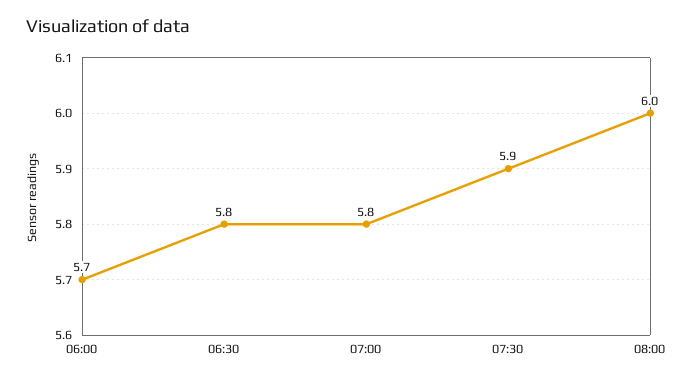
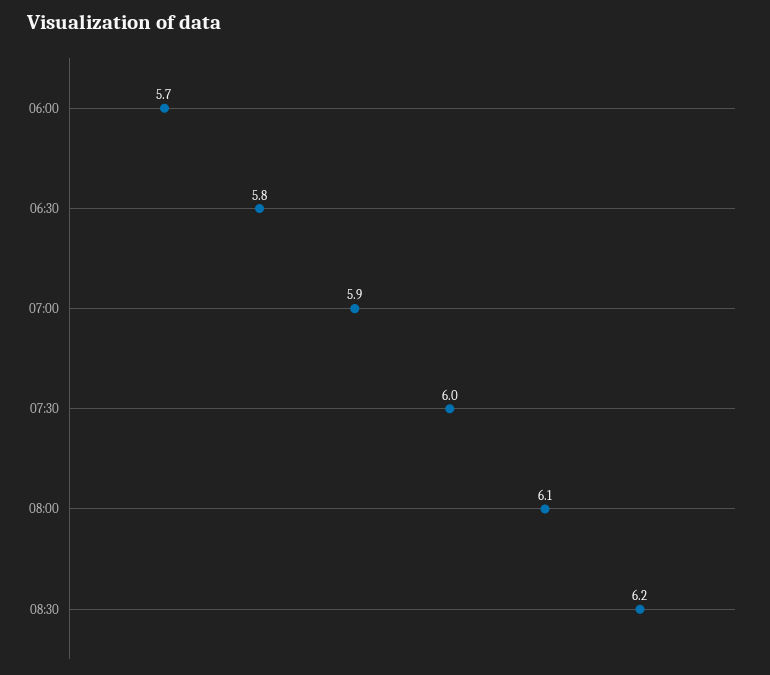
07:00: 5.8 -> 5.9
07:30: 5.9 -> 6
08:00: 6 -> 6.1
08:30: none -> 6.2

